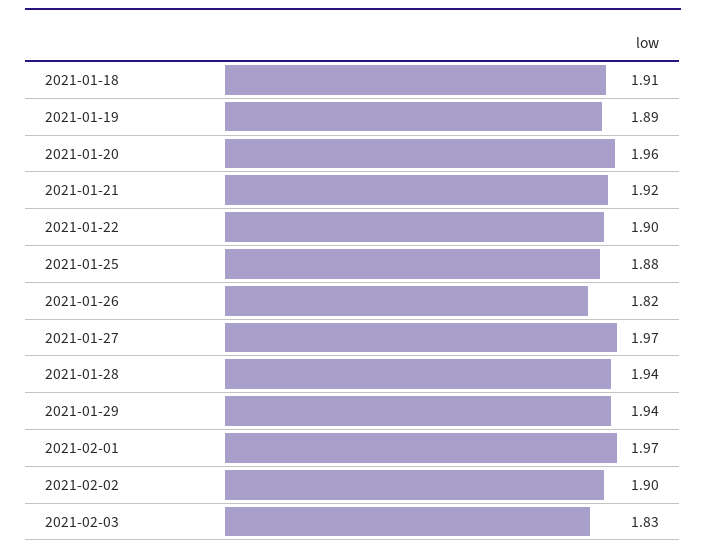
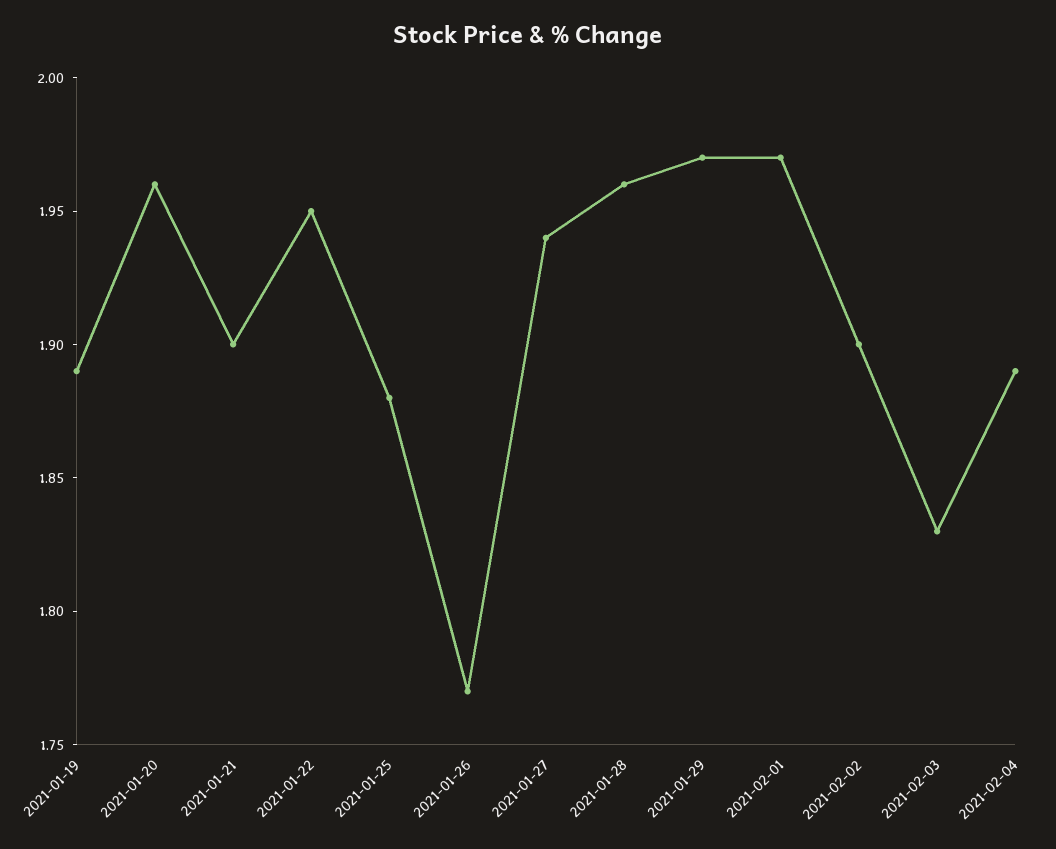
2021-01-18: 1.91 -> none
2021-01-21: 1.92 -> 1.9
2021-01-22: 1.9 -> 1.95
2021-01-26: 1.82 -> 1.77
2021-01-27: 1.97 -> 1.94
2021-01-28: 1.94 -> 1.96
2021-01-29: 1.94 -> 1.97
2021-02-04: none -> 1.89

